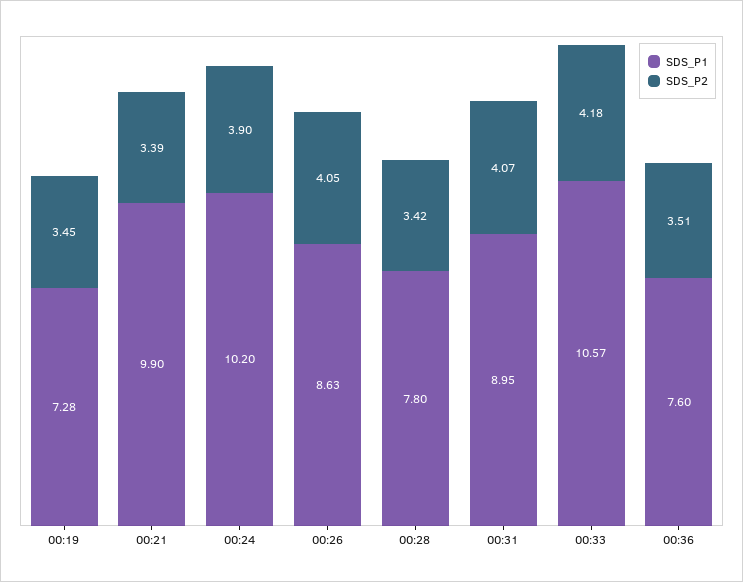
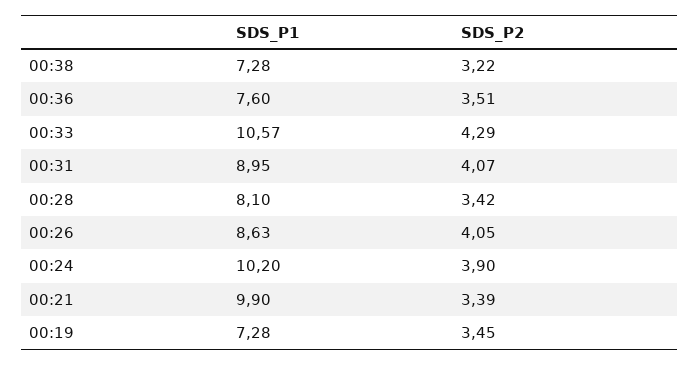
SDS_P1, 00:28: 7.8 -> 8.1
SDS_P2, 00:33: 4.18 -> 4.29
SDS_P1, 00:38: none -> 7.28
SDS_P2, 00:38: none -> 3.22

